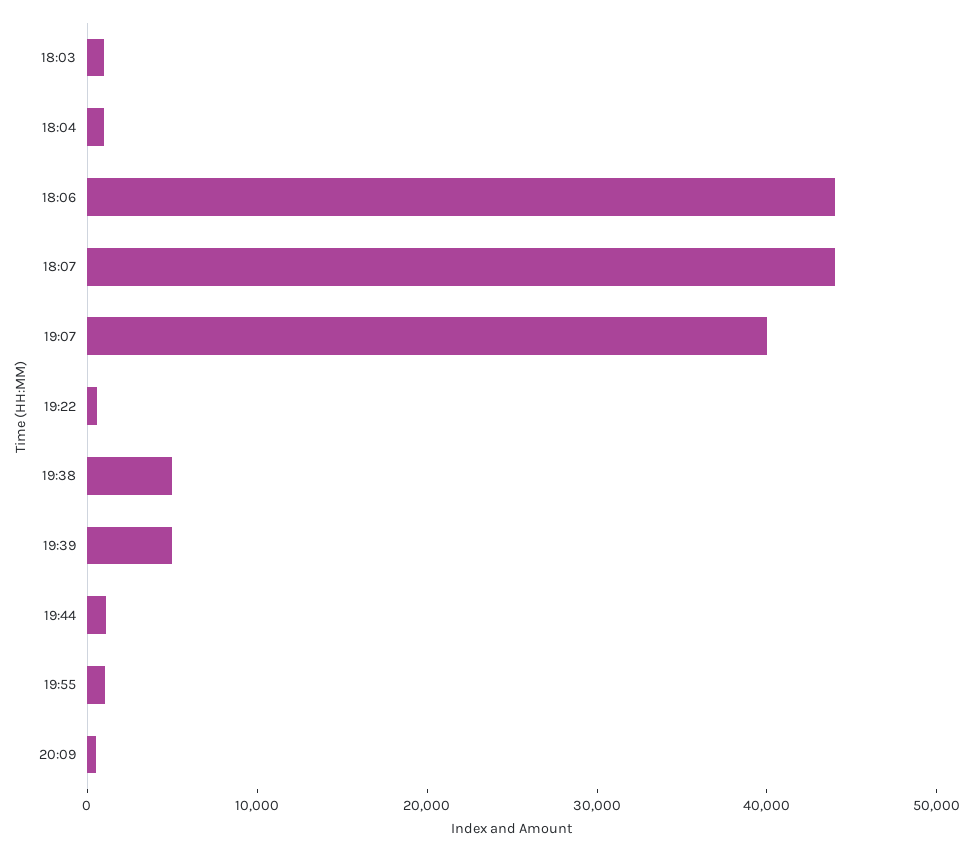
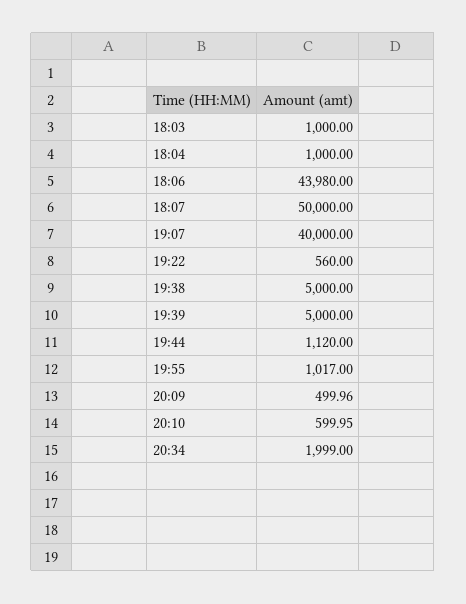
18:07: 44000 -> 50000
20:10: none -> 599.95
20:34: none -> 1999

